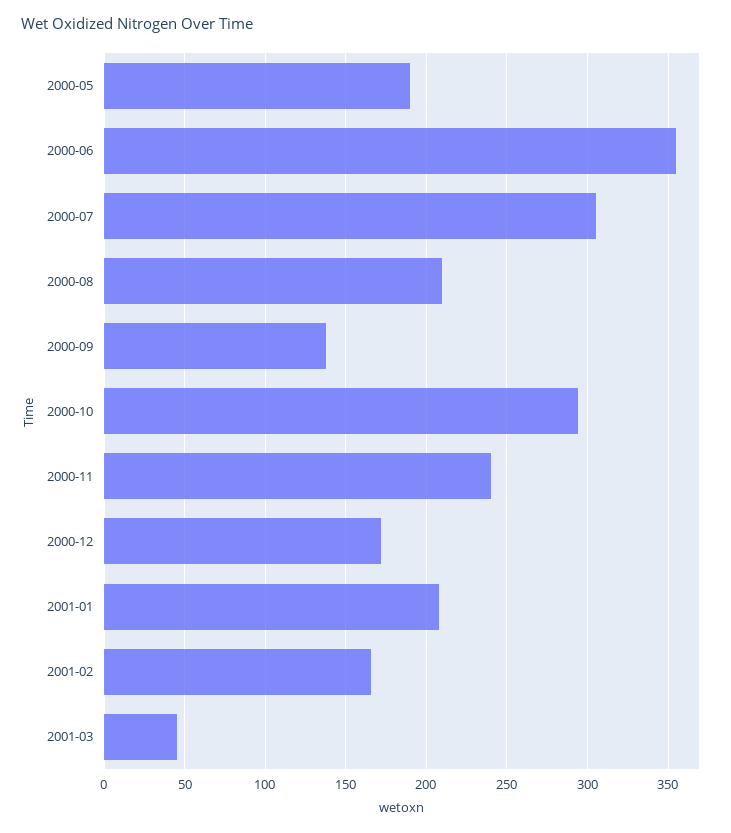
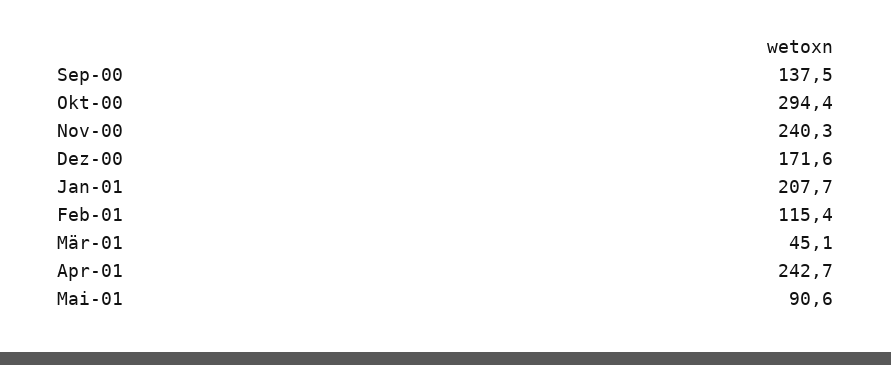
2000-05: 190 -> none
2000-06: 355 -> none
2000-07: 305 -> none
2000-08: 210 -> none
2001-02: 165 -> 115.4
Apr-01: none -> 242.7
Mai-01: none -> 90.6

